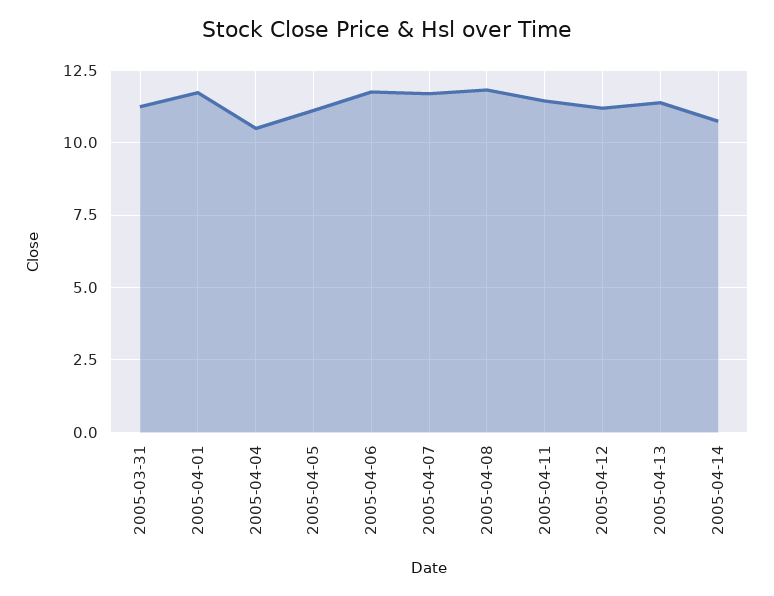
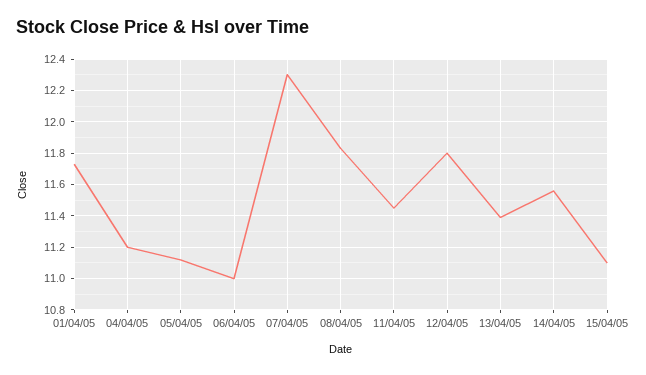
2005-03-31: 11.25 -> none
2005-04-04: 10.5 -> 11.2
2005-04-06: 11.75 -> 11
2005-04-07: 11.75 -> 12.3
2005-04-12: 11.25 -> 11.8
2005-04-14: 10.75 -> 11.55
15/04/05: none -> 11.1

